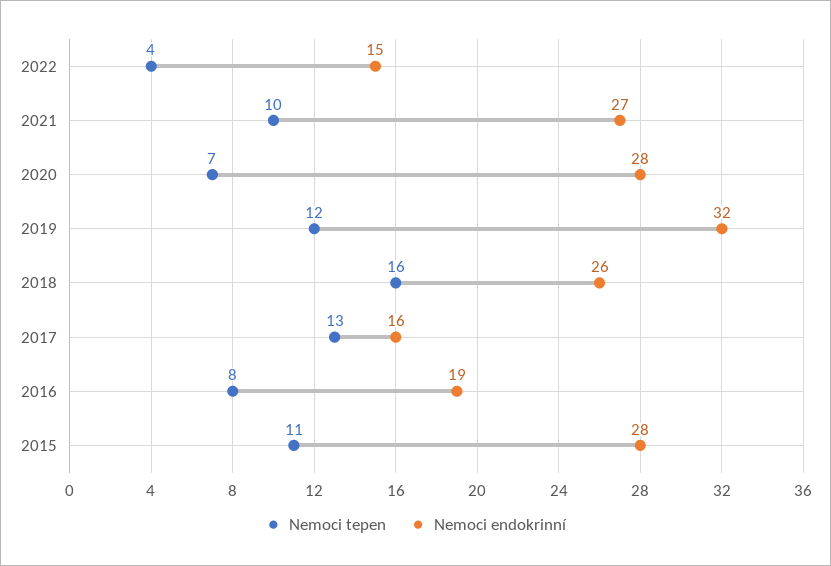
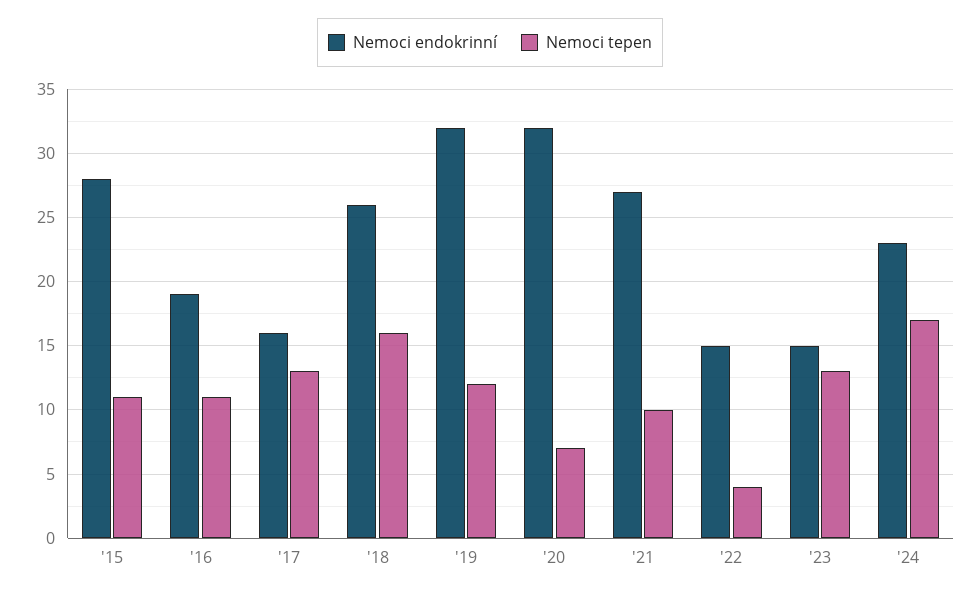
Nemoci endokrinní, 2020: 28 -> 32
Nemoci tepen, 2016: 8 -> 11
Nemoci endokrinní, '23: none -> 15
Nemoci tepen, '23: none -> 13
Nemoci endokrinní, '24: none -> 23
Nemoci tepen, '24: none -> 17

